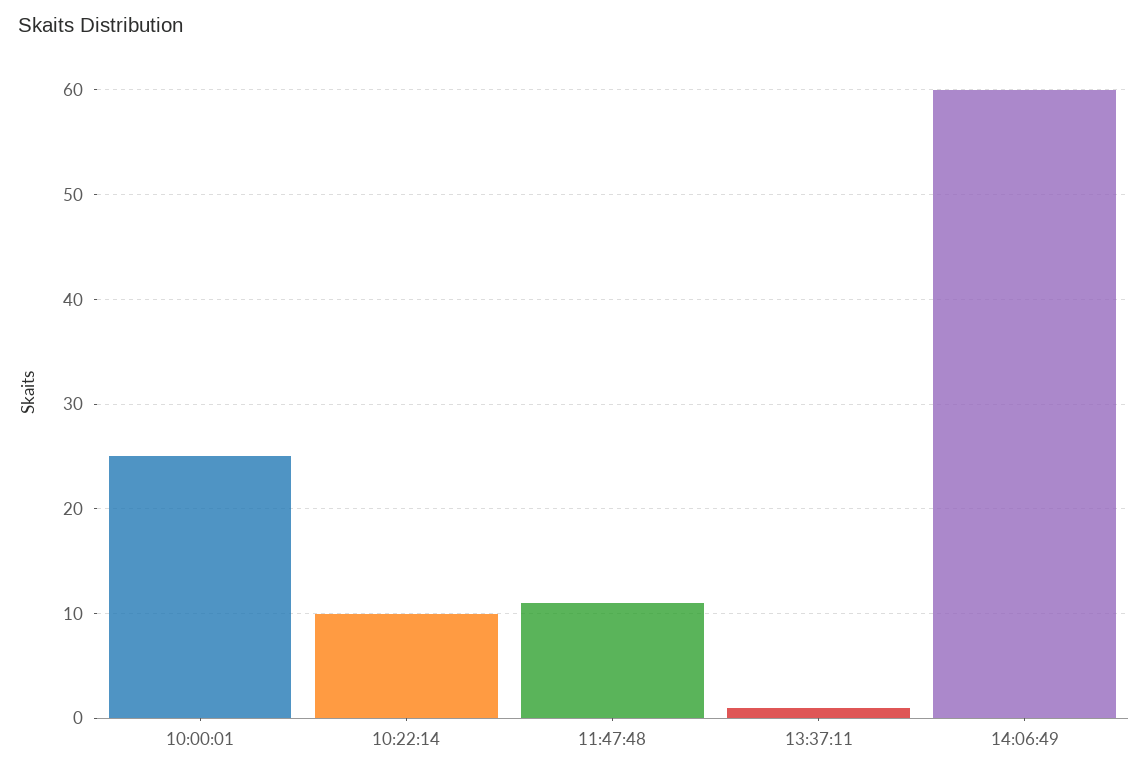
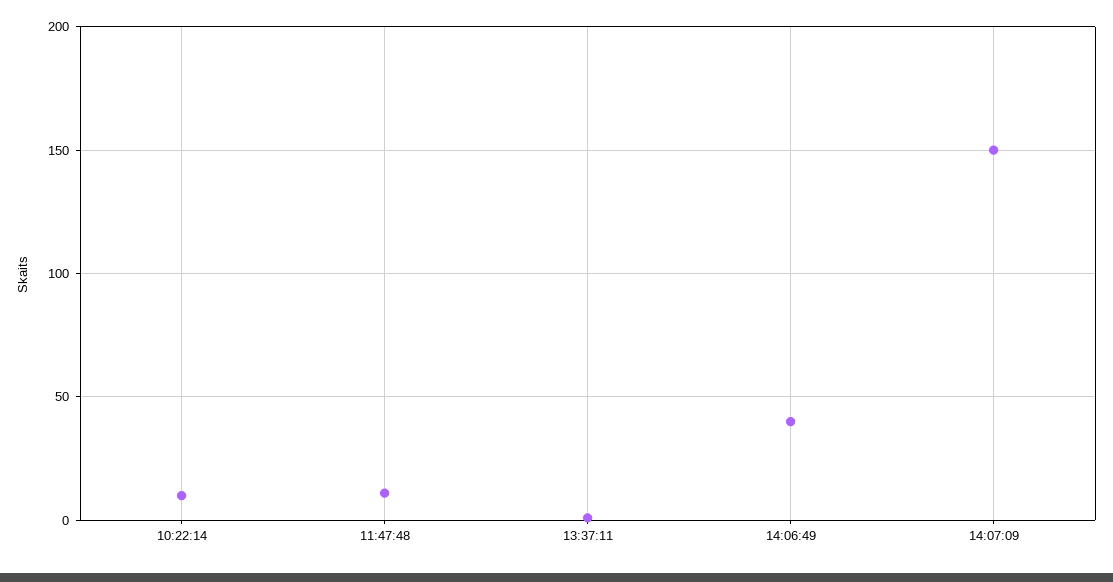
10:00:01: 25 -> none
14:06:49: 60 -> 40
14:07:09: none -> 150

